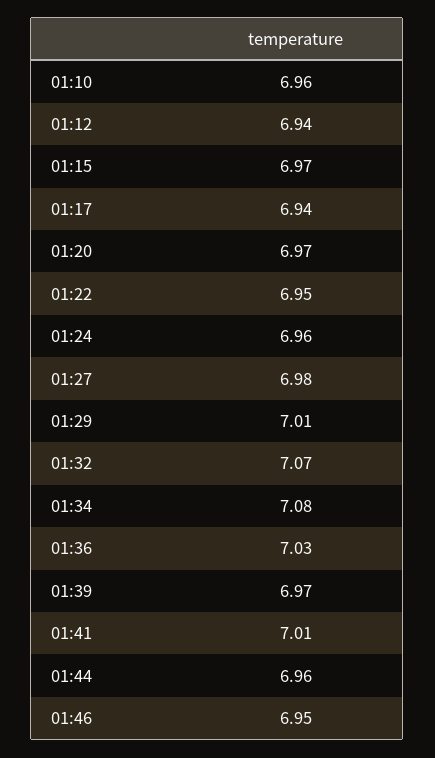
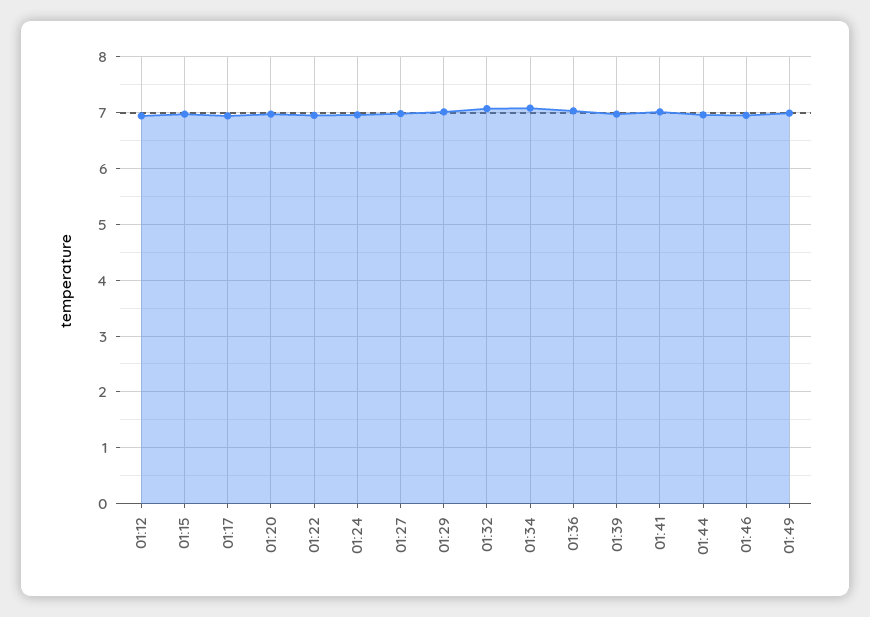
01:10: 6.96 -> none
01:49: none -> 7

